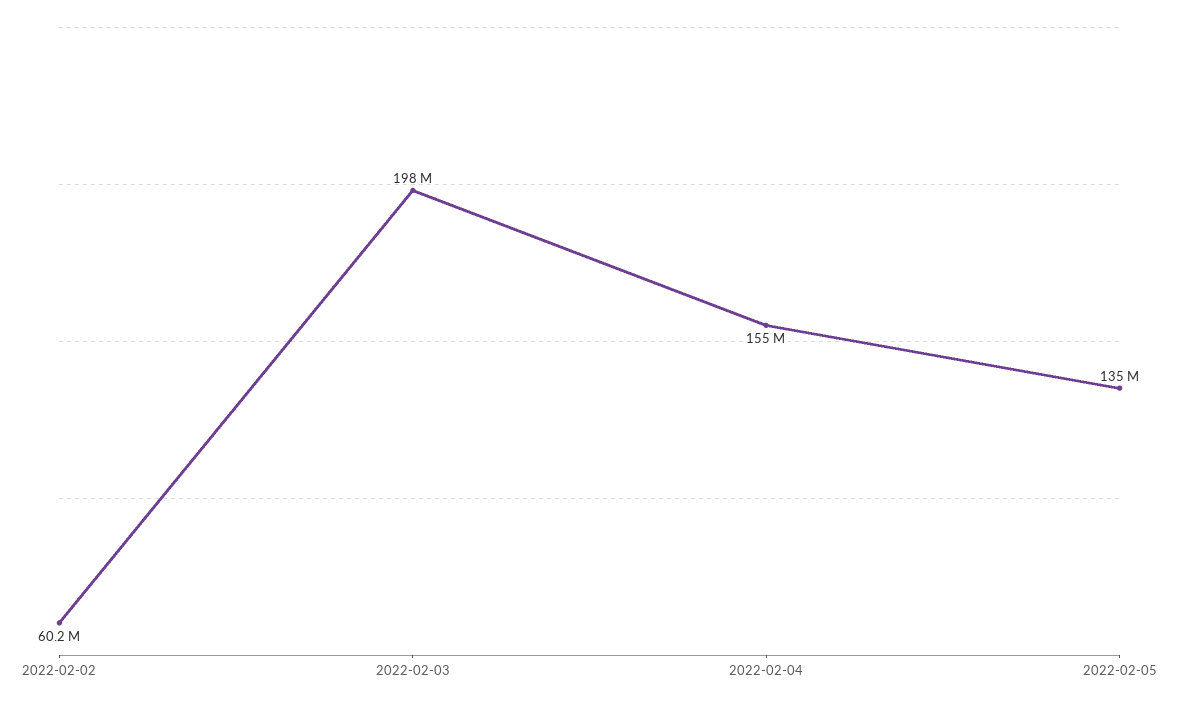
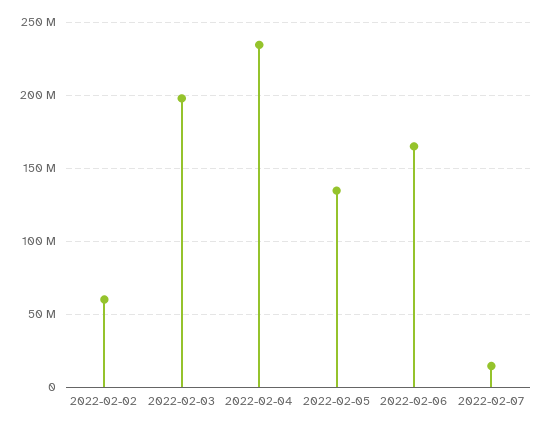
2022-02-04: 155000000 -> 235000000
2022-02-06: none -> 165000000
2022-02-07: none -> 15000000

